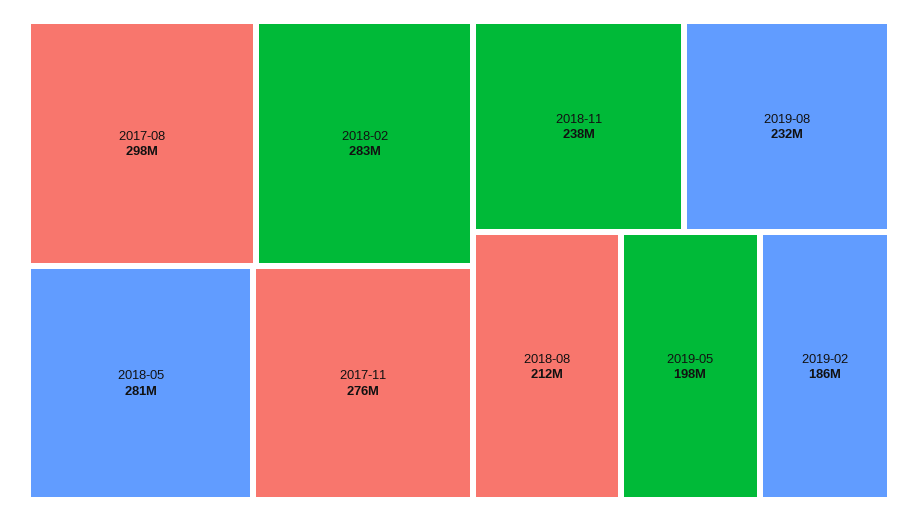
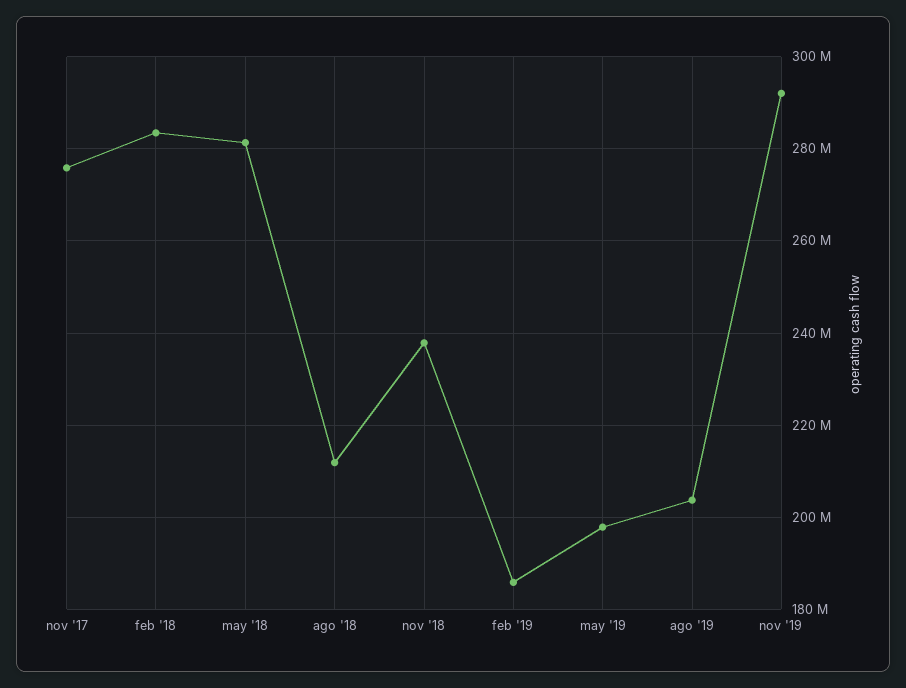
2017-08: 298000000 -> none
2019-08: 232000000 -> 204000000
nov '19: none -> 292000000

